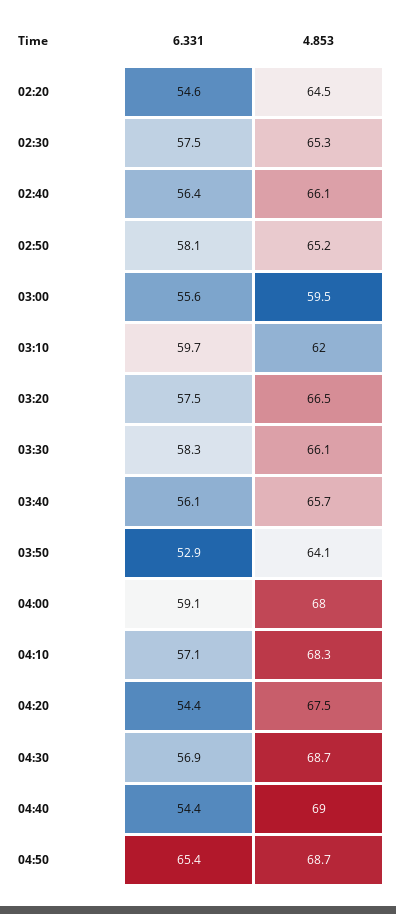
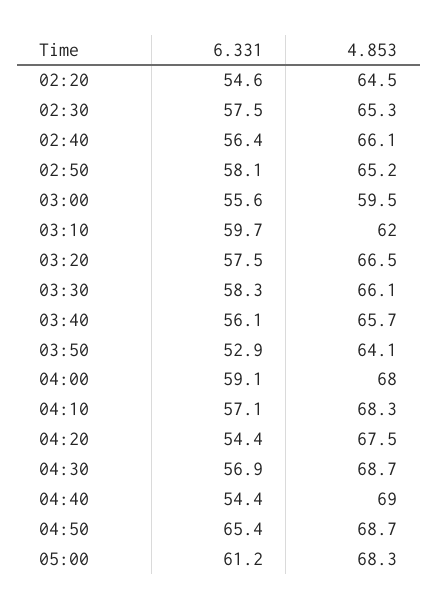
6.331, 05:00: none -> 61.2
4.853, 05:00: none -> 68.3

